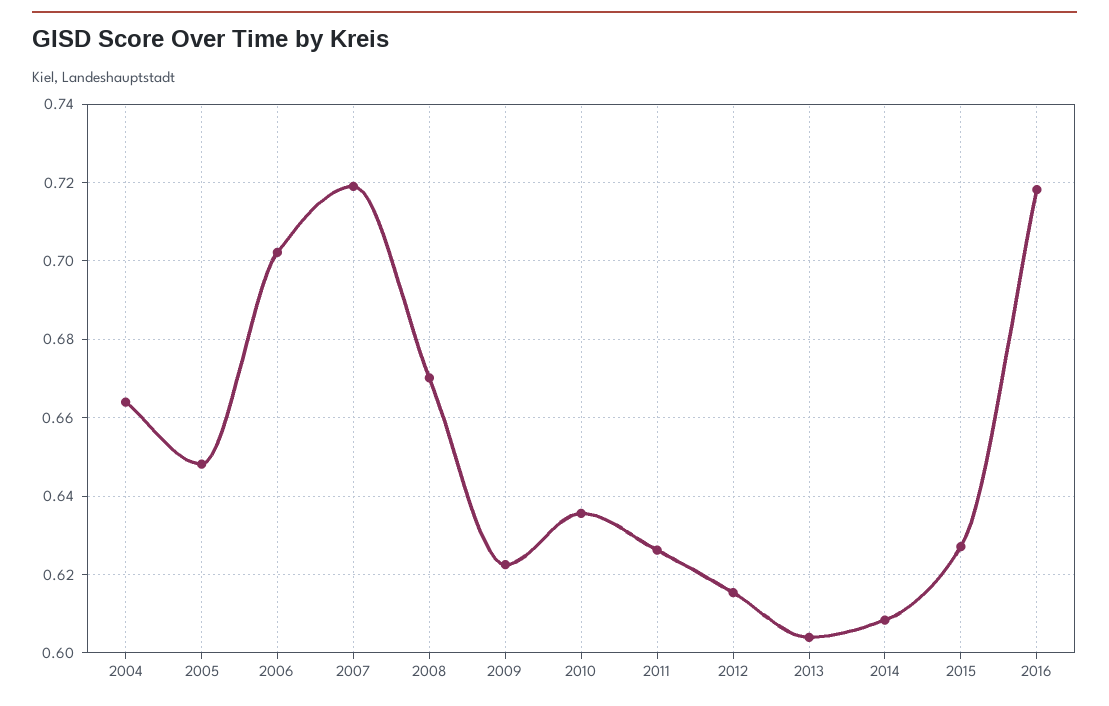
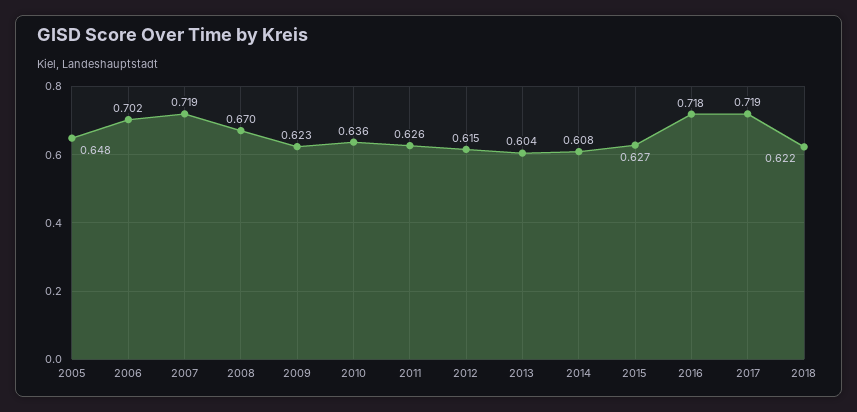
2004: 0.664 -> none
2017: none -> 0.719
2018: none -> 0.622

